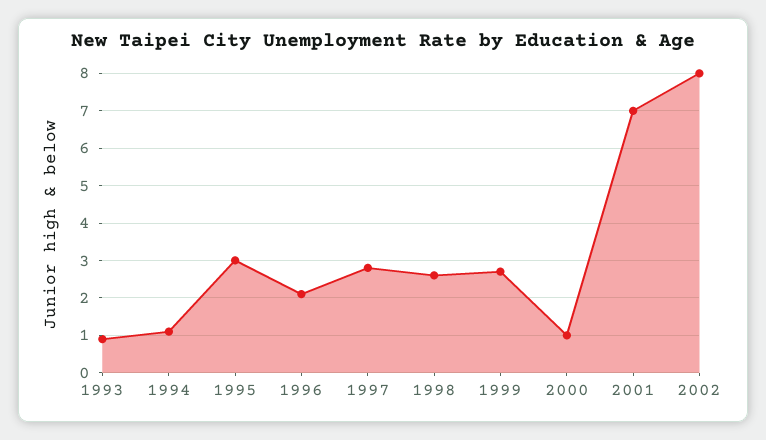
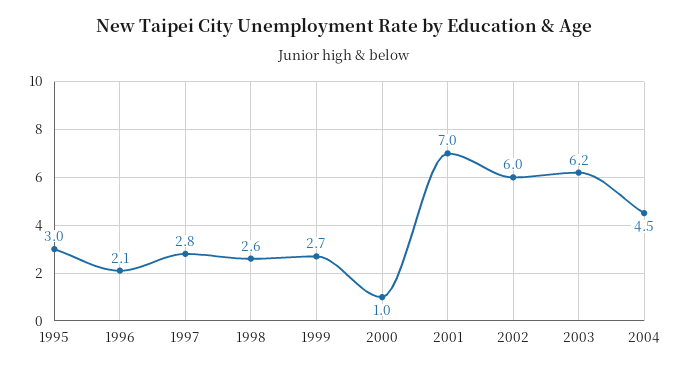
1993: 1 -> none
1994: 1 -> none
2002: 8 -> 6
2003: none -> 6.2
2004: none -> 4.5

